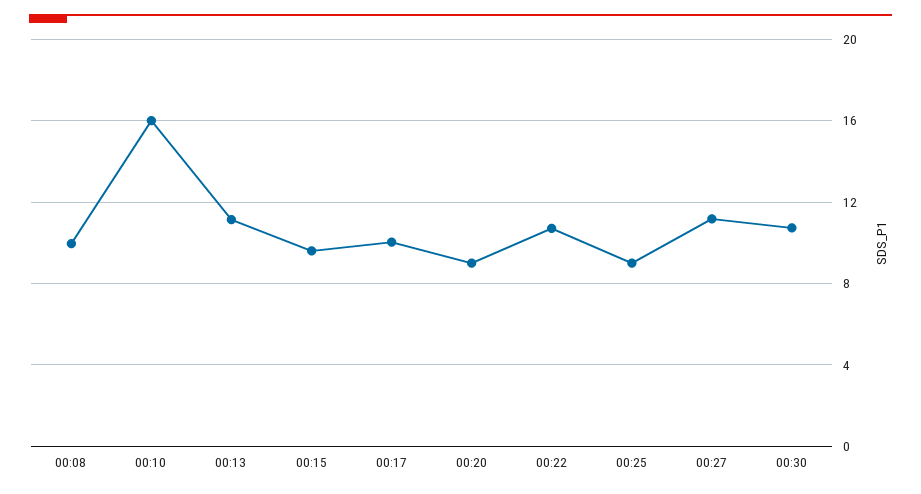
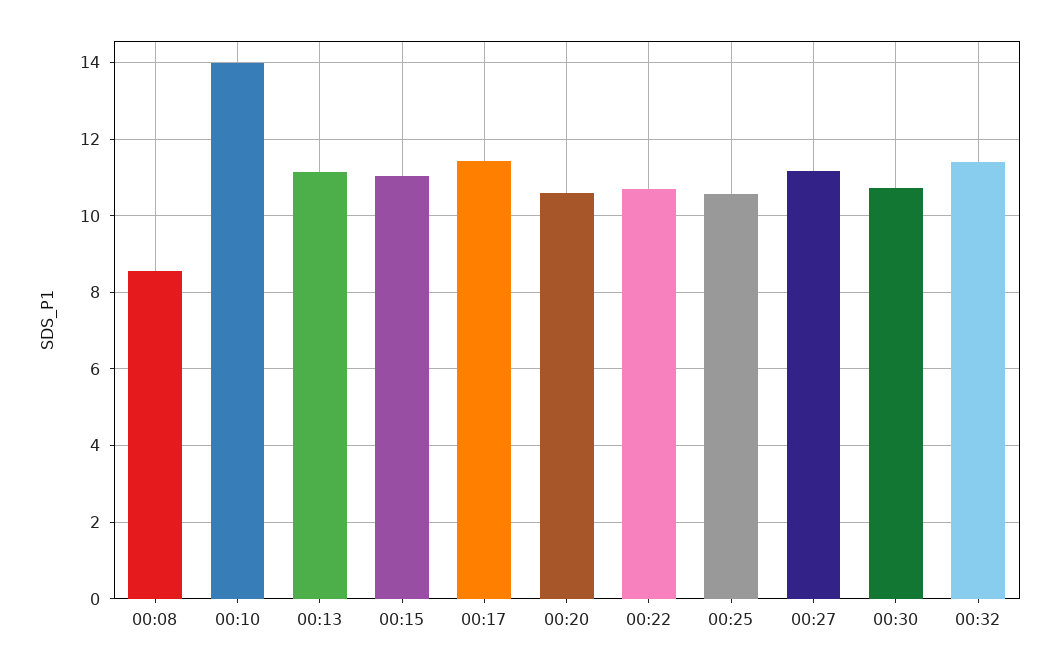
00:08: 10 -> 8.6
00:10: 16 -> 14
00:15: 9.5 -> 11
00:17: 10 -> 11.4
00:20: 9 -> 10.6
00:25: 9 -> 10.6
00:32: none -> 11.4

